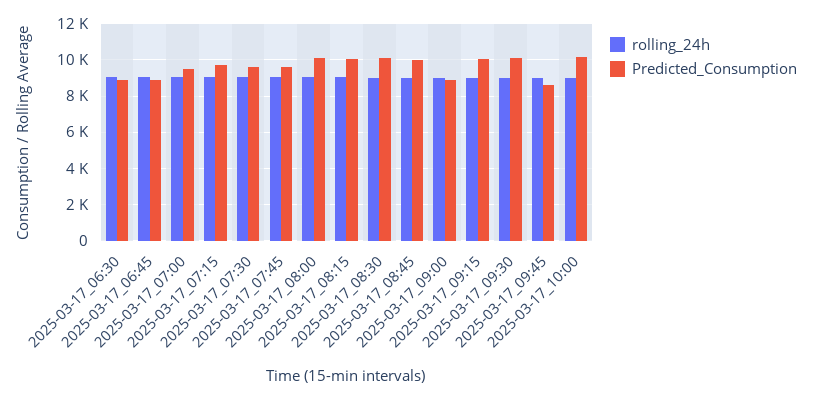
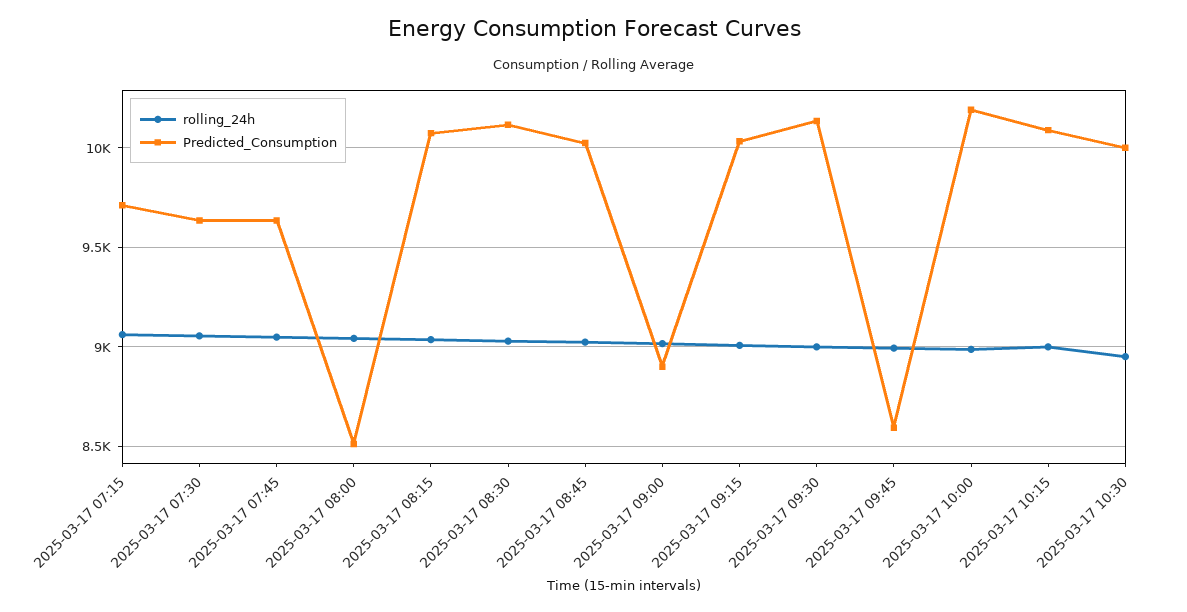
rolling_24h, 2025-03-17_06:30: 9000 -> none
Predicted_Consumption, 2025-03-17_06:30: 9000 -> none
rolling_24h, 2025-03-17_06:45: 9000 -> none
Predicted_Consumption, 2025-03-17_06:45: 9000 -> none
rolling_24h, 2025-03-17_07:00: 9000 -> none
Predicted_Consumption, 2025-03-17_07:00: 9500 -> none
Predicted_Consumption, 2025-03-17_08:00: 10000 -> 8500
rolling_24h, 2025-03-17 10:15: none -> 9000
Predicted_Consumption, 2025-03-17 10:15: none -> 10100
rolling_24h, 2025-03-17 10:30: none -> 8950
Predicted_Consumption, 2025-03-17 10:30: none -> 10000

